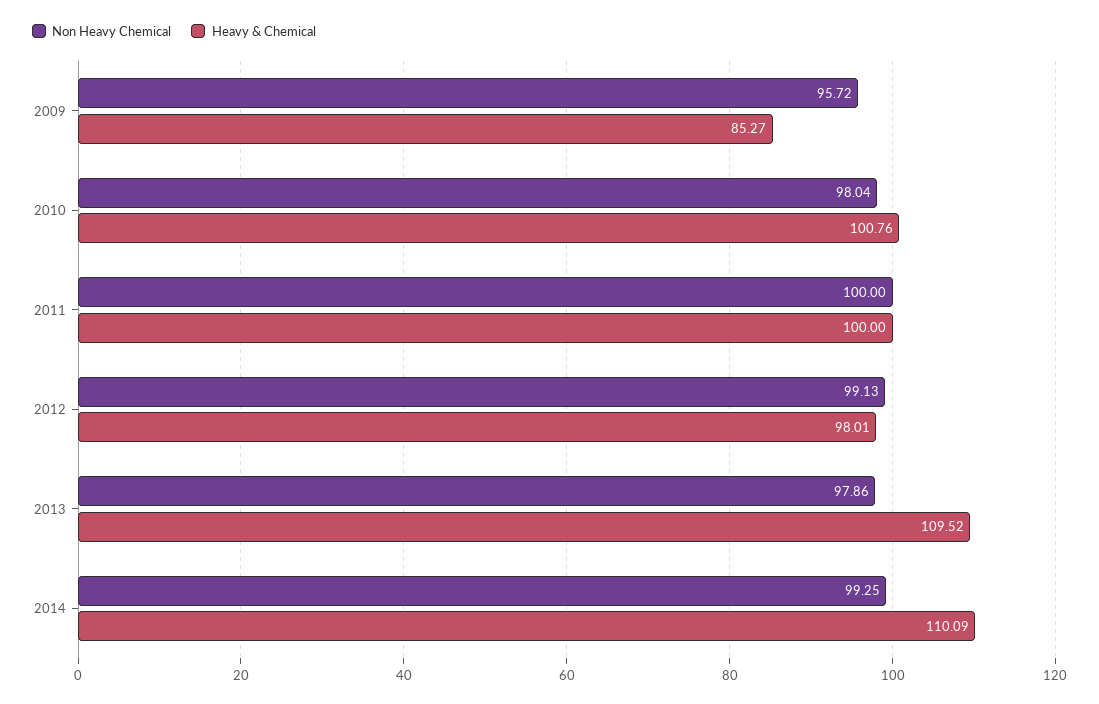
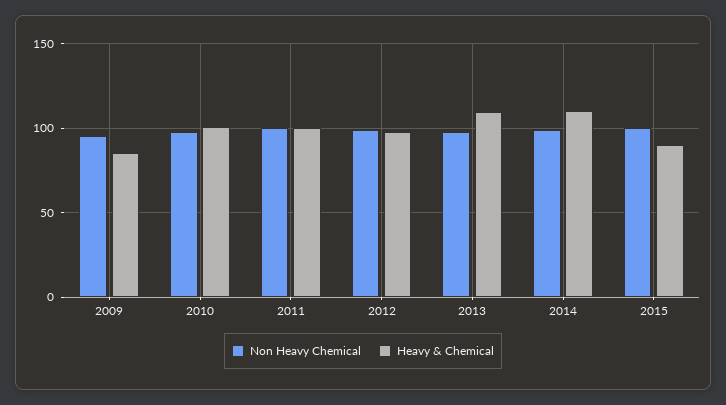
Non Heavy Chemical, 2015: none -> 100
Heavy & Chemical, 2015: none -> 90

